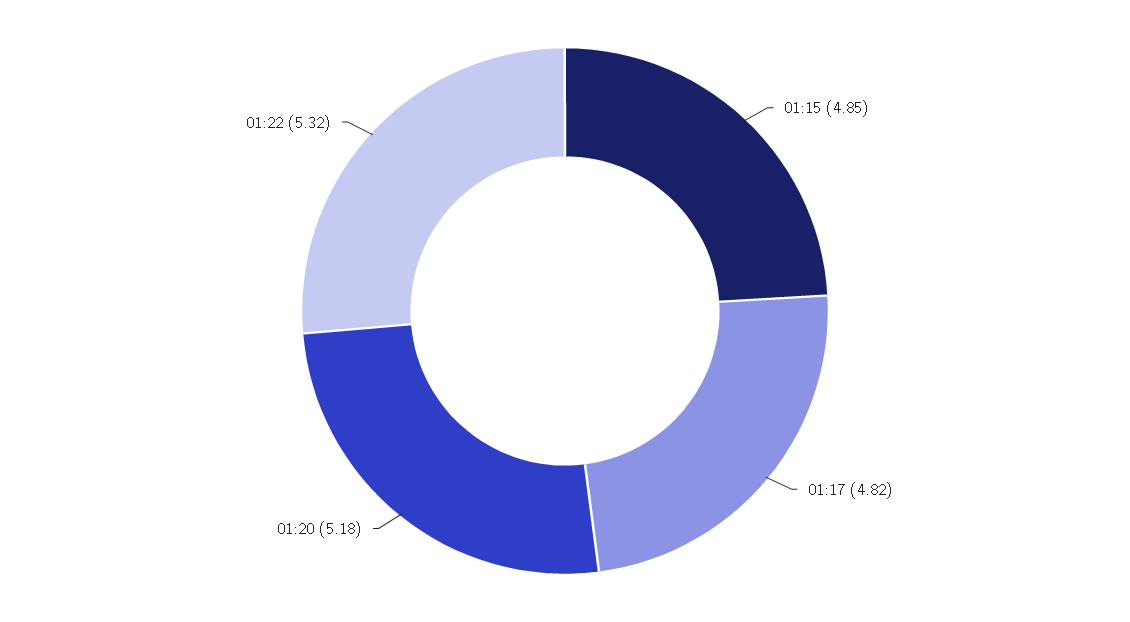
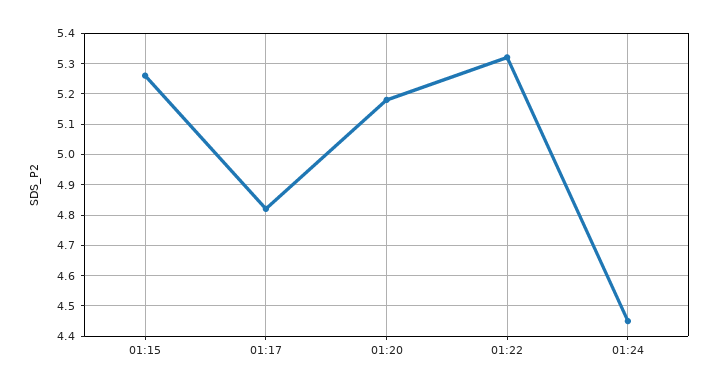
01:15: 4.85 -> 5.25
01:24: none -> 4.45

